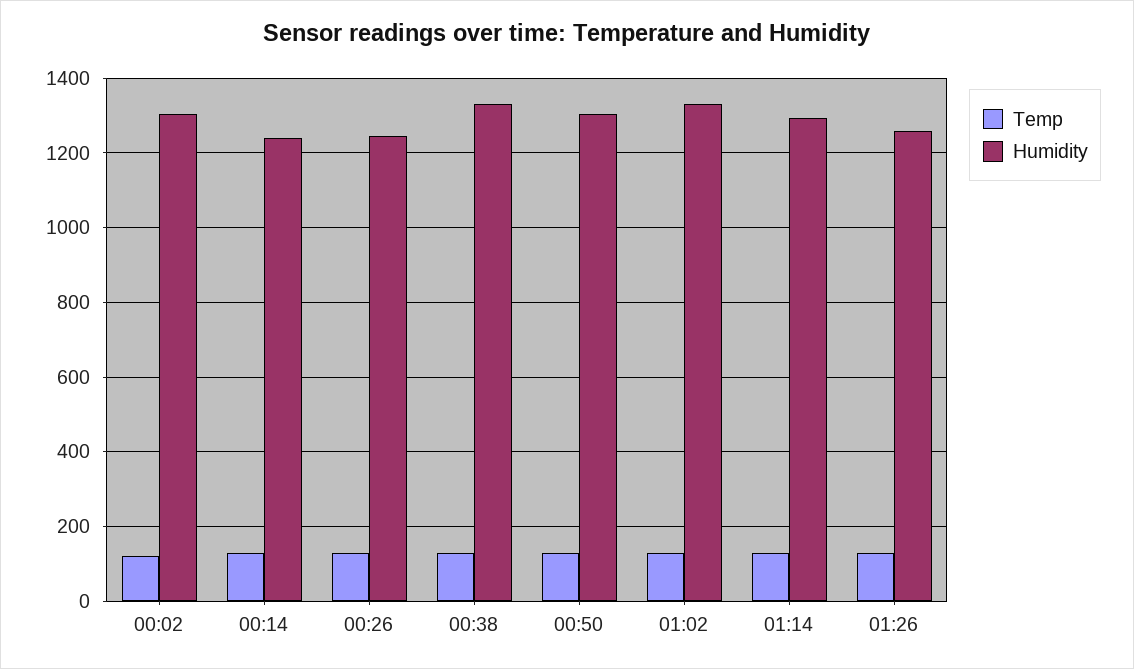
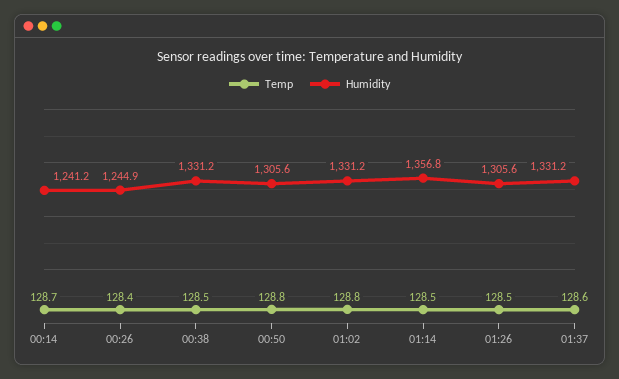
Temp, 00:02: 120 -> none
Humidity, 00:02: 1300 -> none
Humidity, 01:14: 1300 -> 1356.8
Humidity, 01:26: 1260 -> 1305.6
Temp, 01:37: none -> 128.6
Humidity, 01:37: none -> 1331.2

